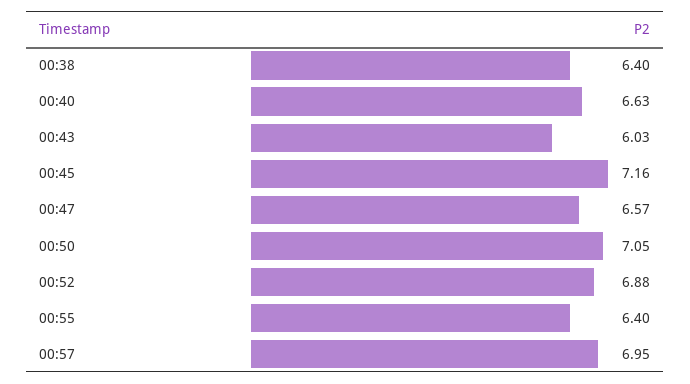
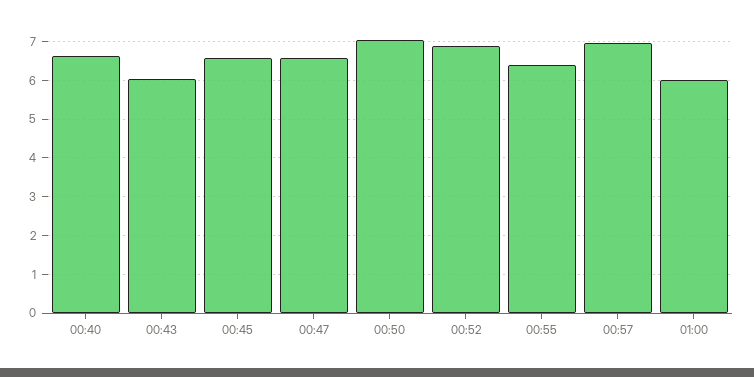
00:38: 6.4 -> none
00:45: 7.16 -> 6.6
01:00: none -> 6

